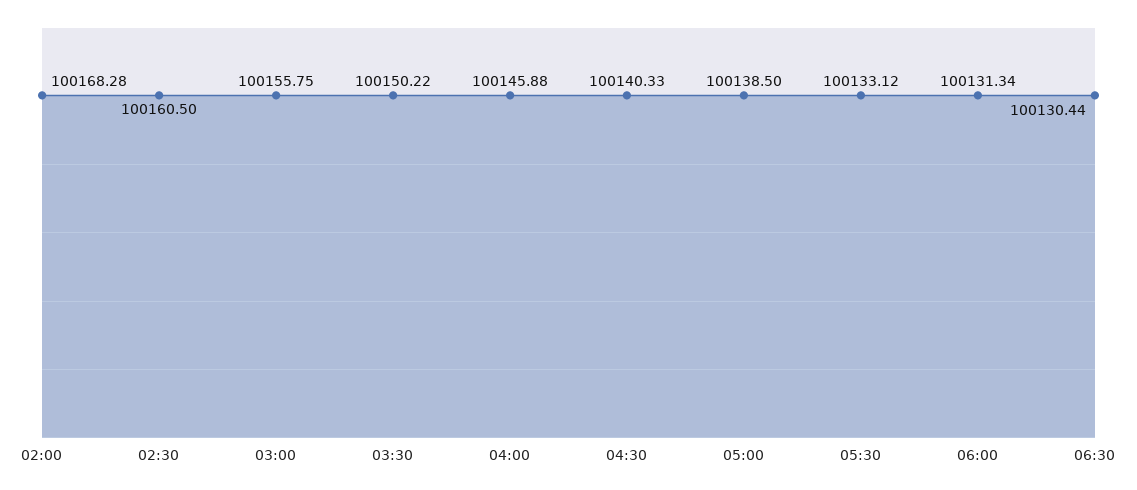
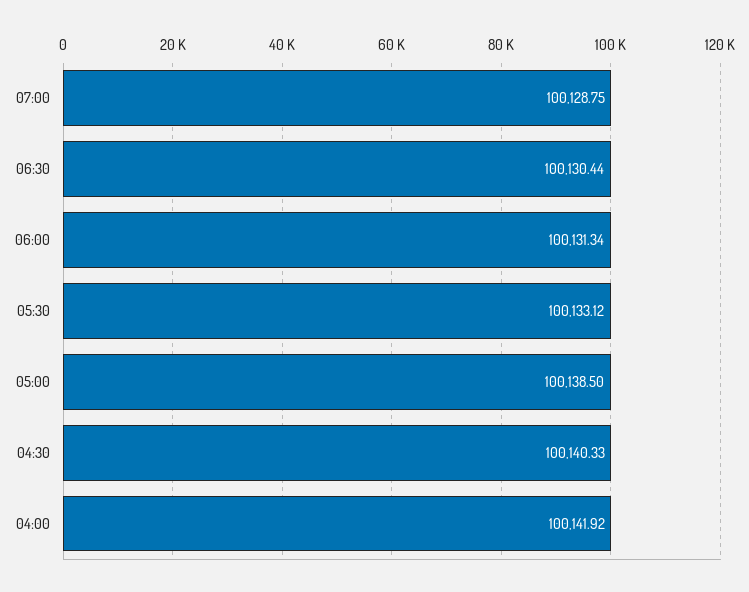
02:00: 100168.28 -> none
02:30: 100160.5 -> none
03:00: 100155.75 -> none
03:30: 100150.22 -> none
04:00: 100145.88 -> 100141.92
07:00: none -> 100128.75

